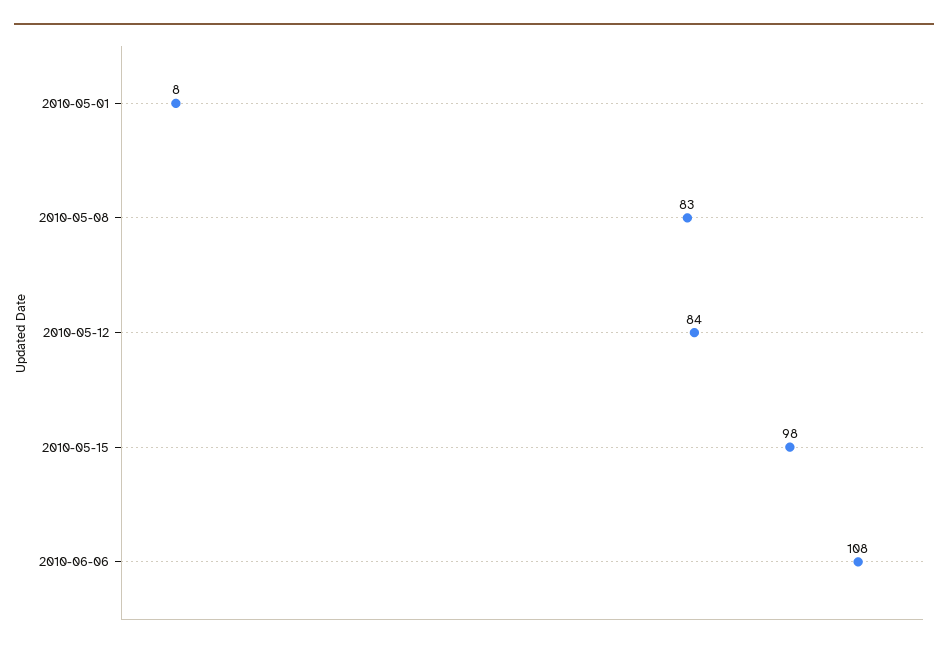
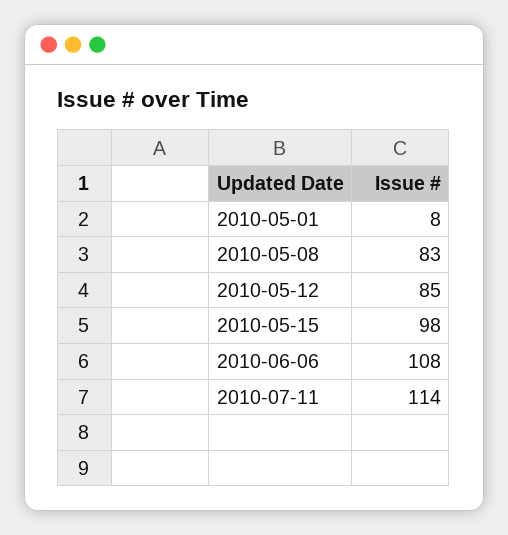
2010-05-12: 84 -> 85
2010-07-11: none -> 114

